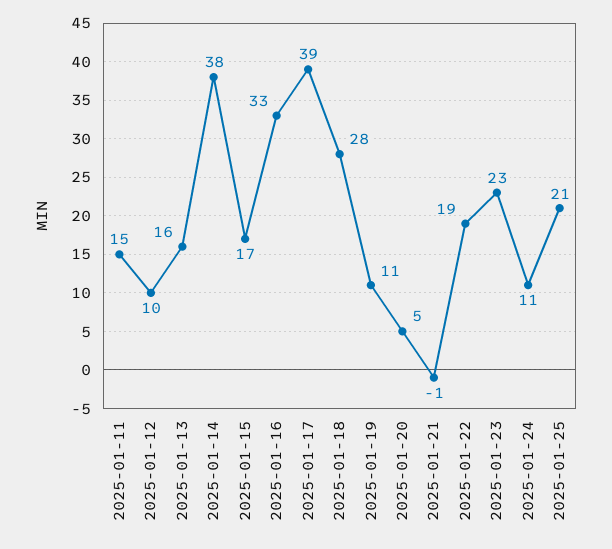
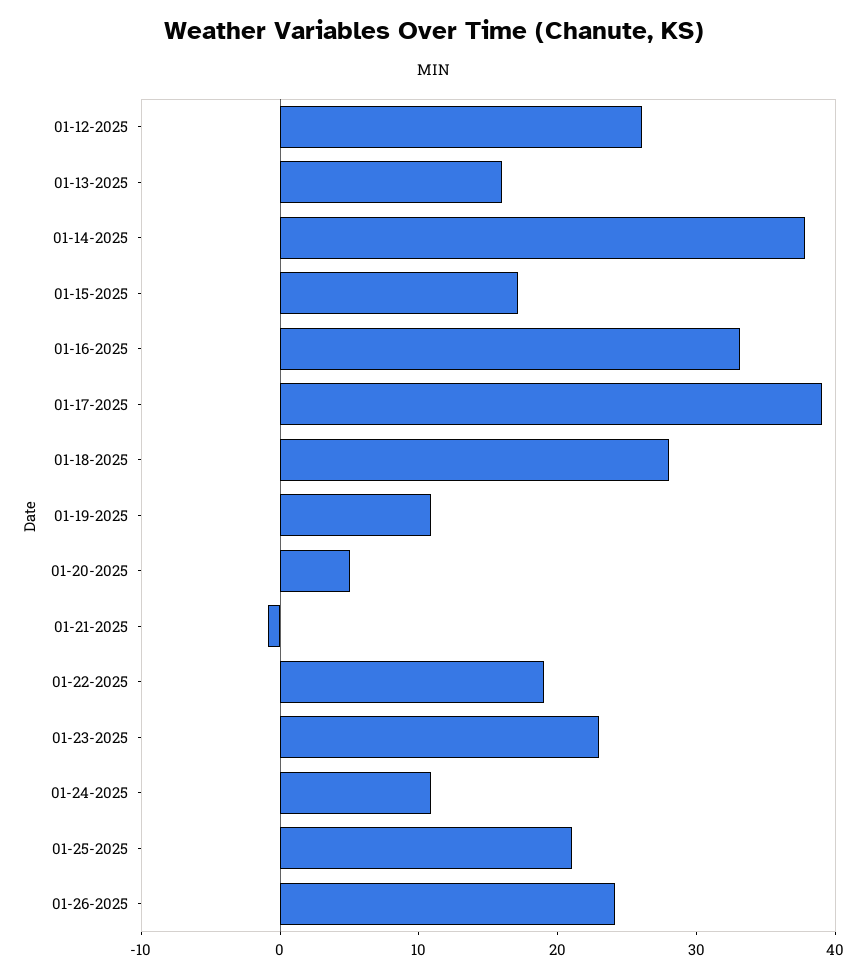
2025-01-11: 15 -> none
2025-01-12: 10 -> 26
01-26-2025: none -> 24

